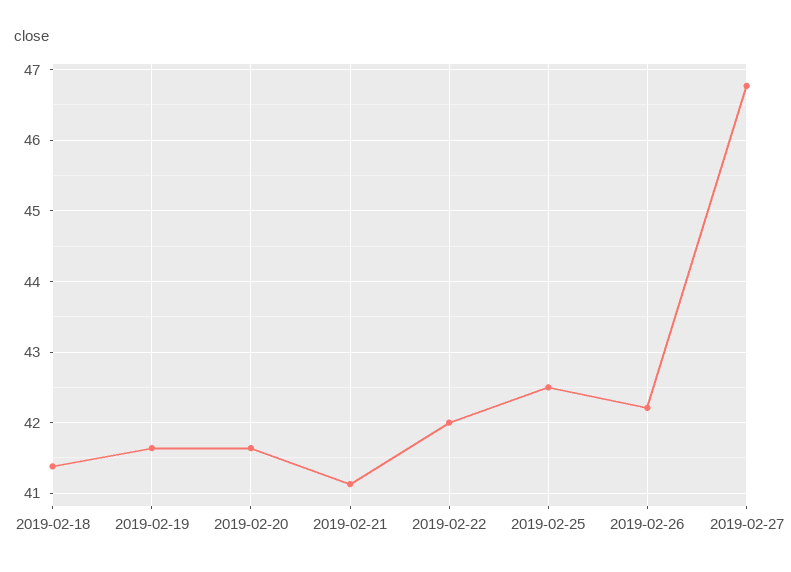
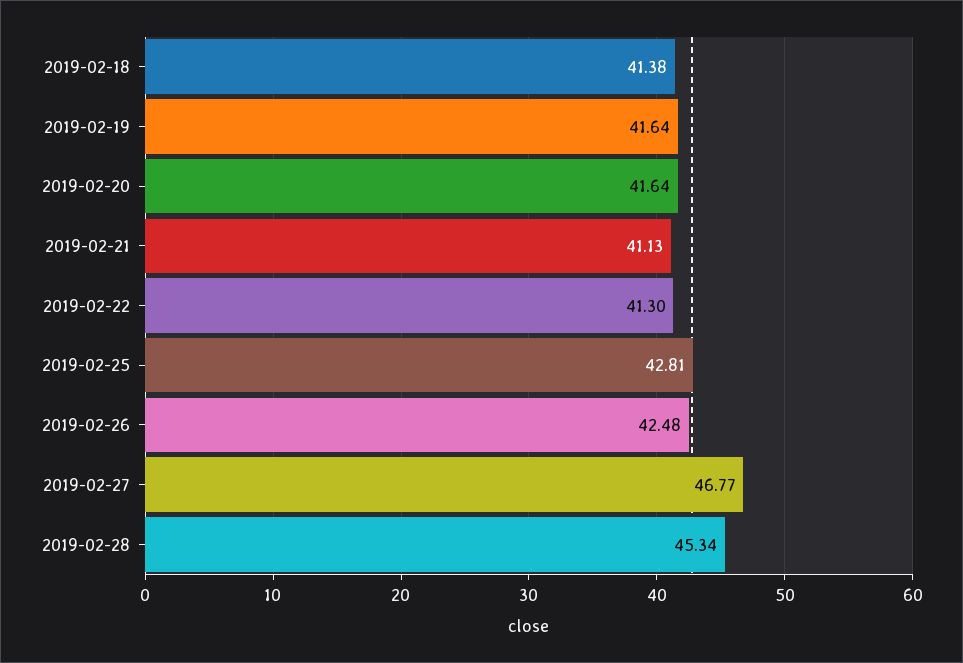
2019-02-22: 42 -> 41.3
2019-02-25: 42.5 -> 42.81
2019-02-26: 42.2 -> 42.48
2019-02-28: none -> 45.34

